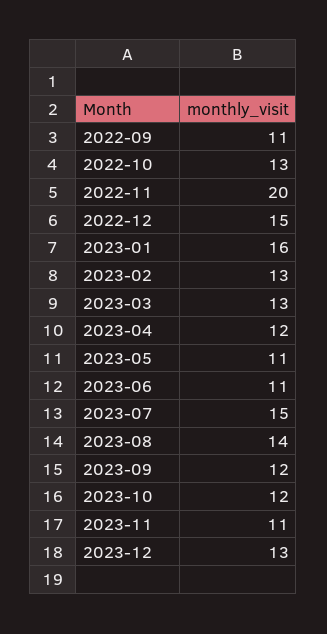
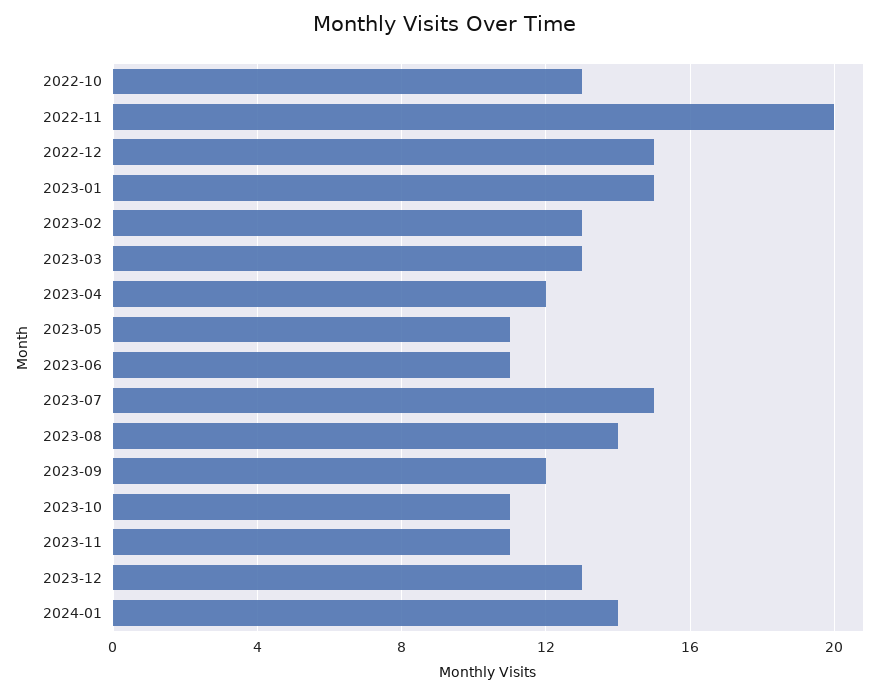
2022-09: 11 -> none
2023-01: 16 -> 15
2023-10: 12 -> 11
2024-01: none -> 14

